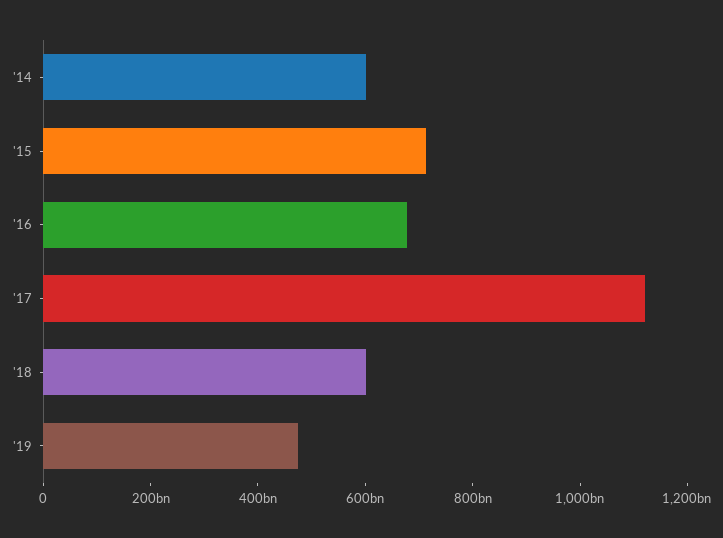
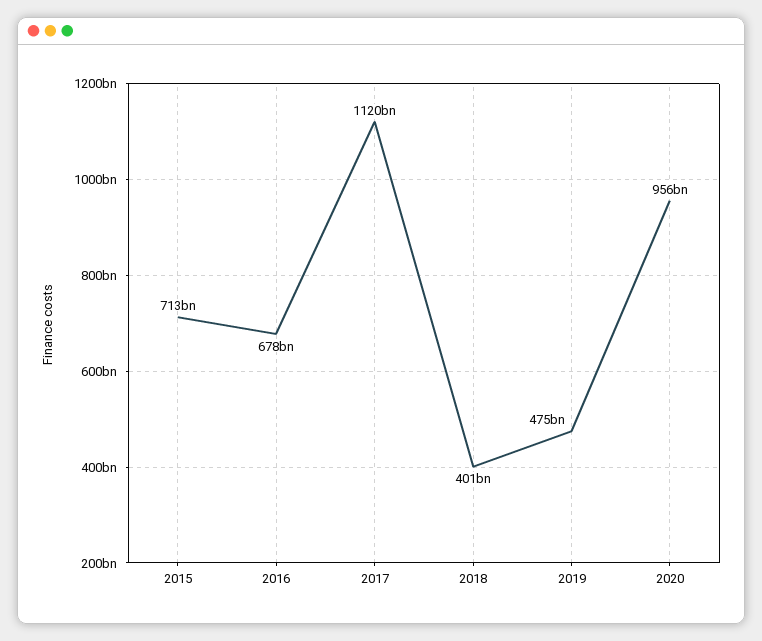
'14: 600000000000 -> none
'18: 600000000000 -> 401000000000
2020: none -> 956000000000

